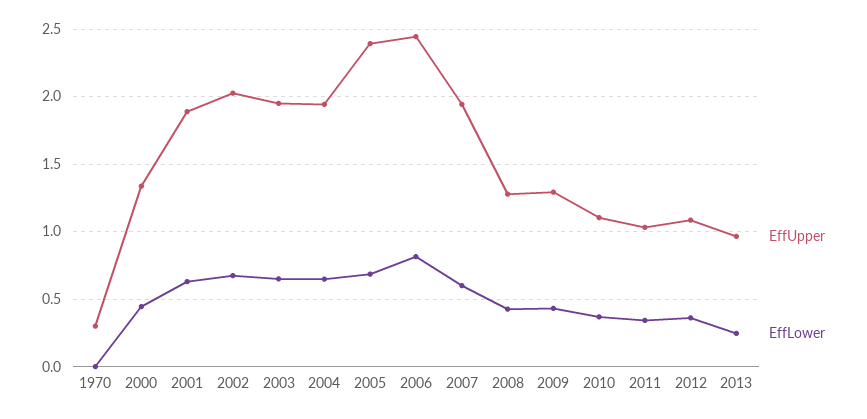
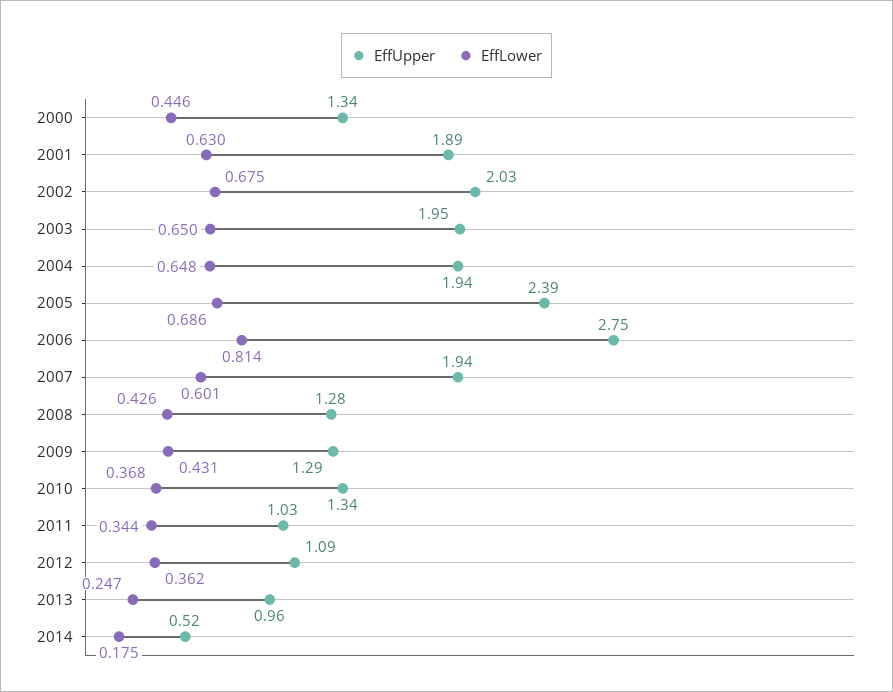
EffUpper, 1970: 0.3 -> none
EffLower, 1970: 0 -> none
EffUpper, 2006: 2.45 -> 2.75
EffUpper, 2010: 1.1 -> 1.34
EffUpper, 2014: none -> 0.52
EffLower, 2014: none -> 0.175

